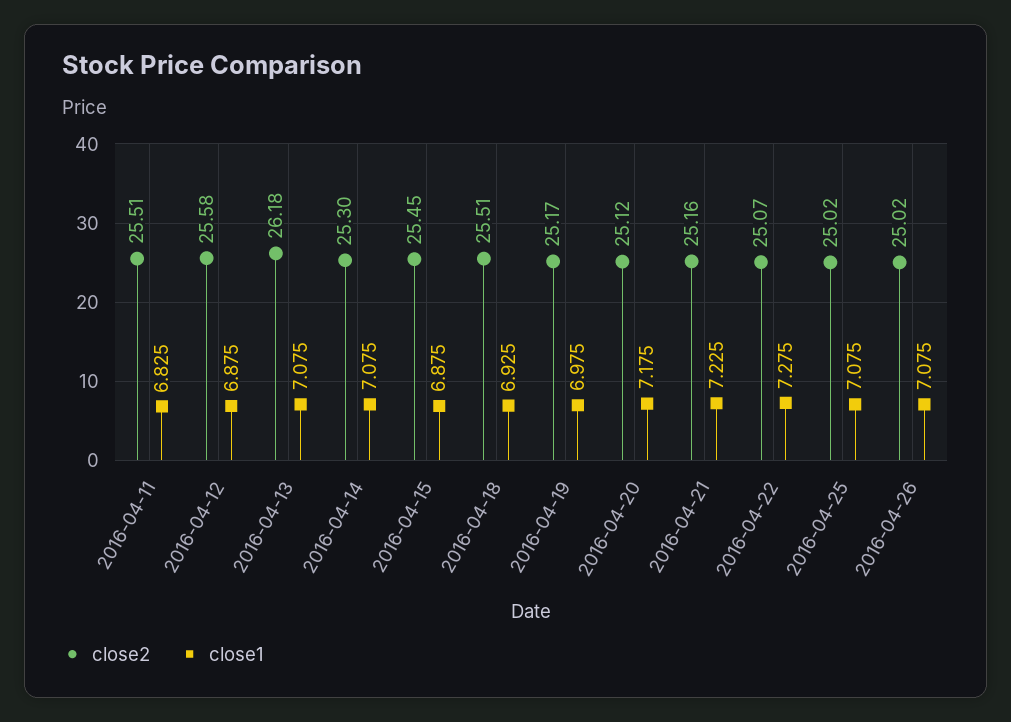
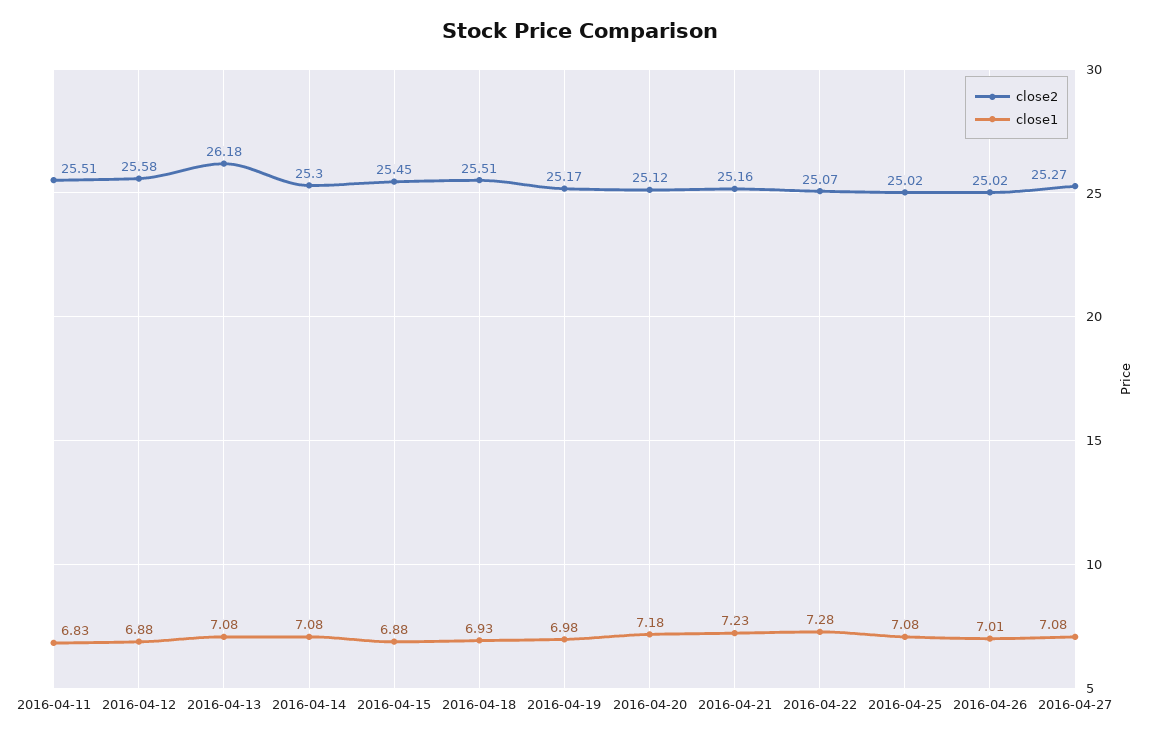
close1, 2016-04-26: 7.075 -> 7.01
close2, 2016-04-27: none -> 25.27
close1, 2016-04-27: none -> 7.08

